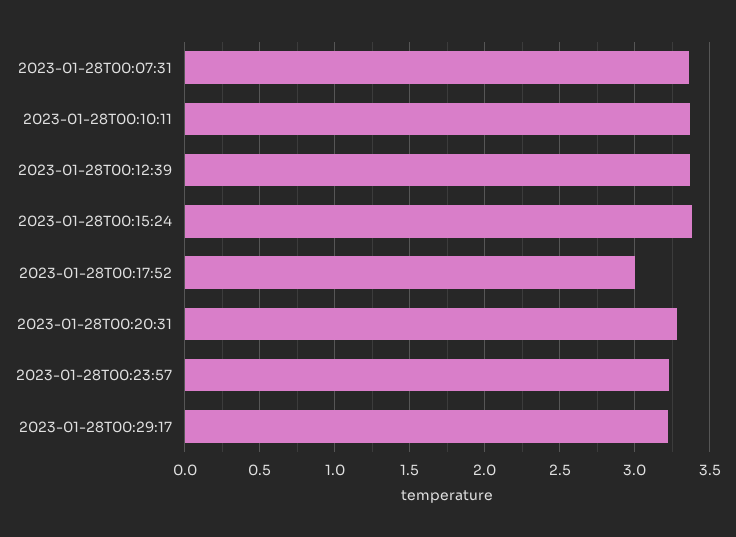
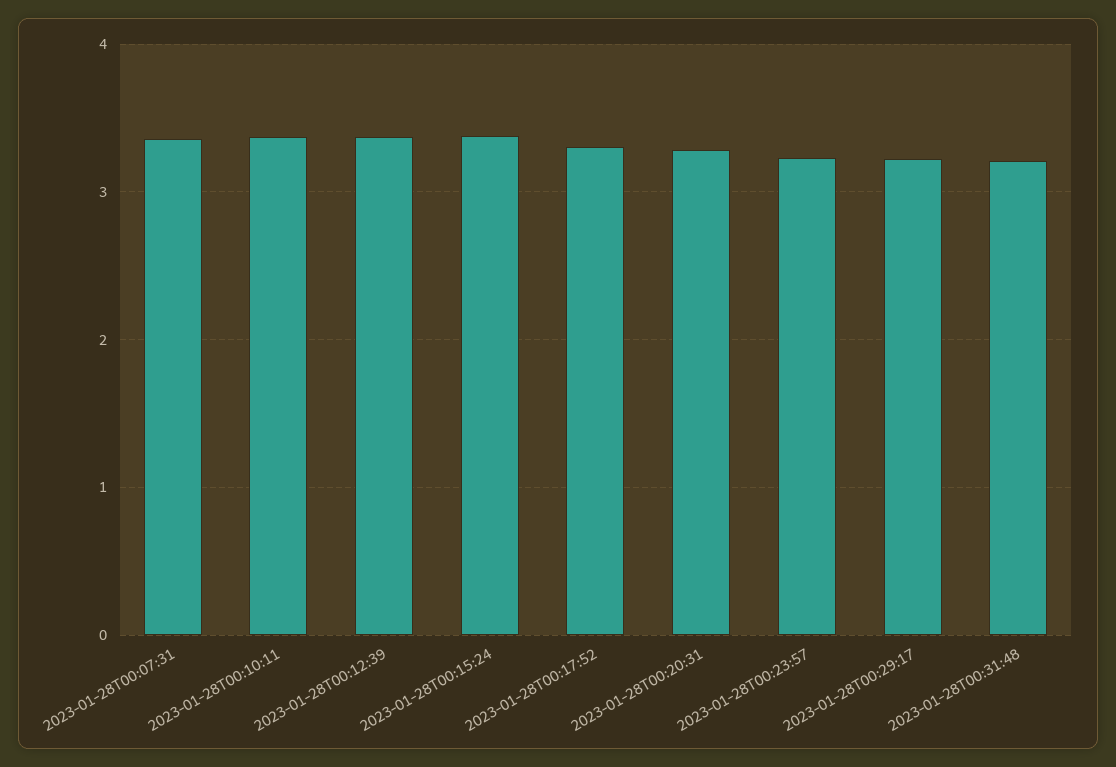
2023-01-28T00:17:52: 3 -> 3.3
2023-01-28T00:31:48: none -> 3.2

